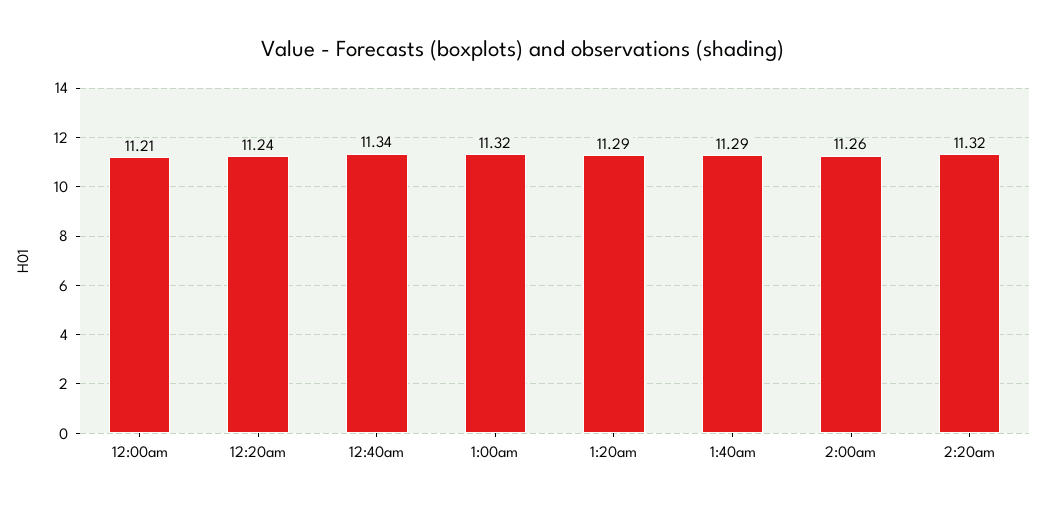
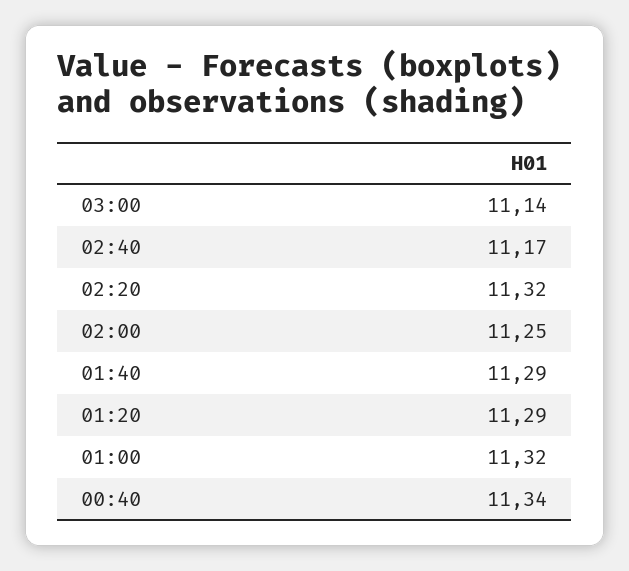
12:00am: 11.21 -> none
12:20am: 11.24 -> none
2:00am: 11.26 -> 11.25
03:00: none -> 11.14
02:40: none -> 11.17

